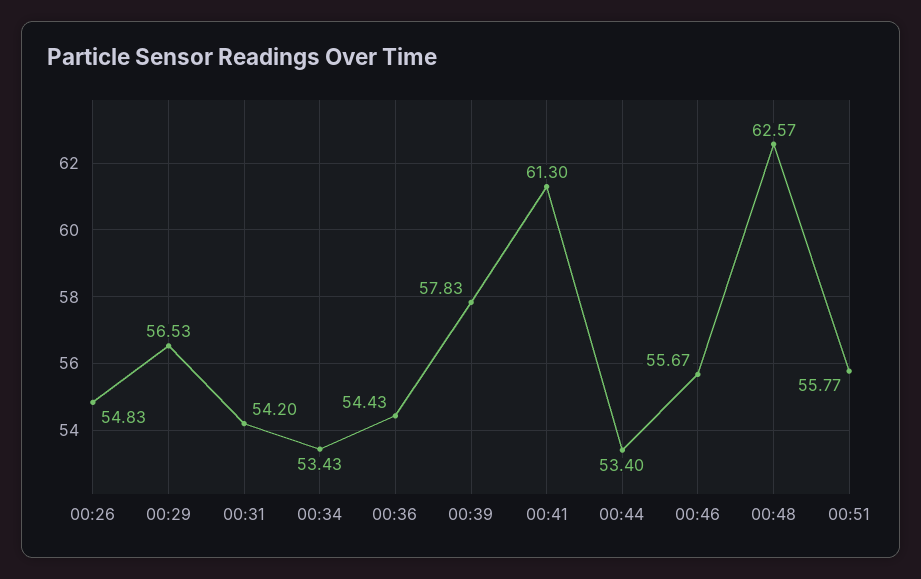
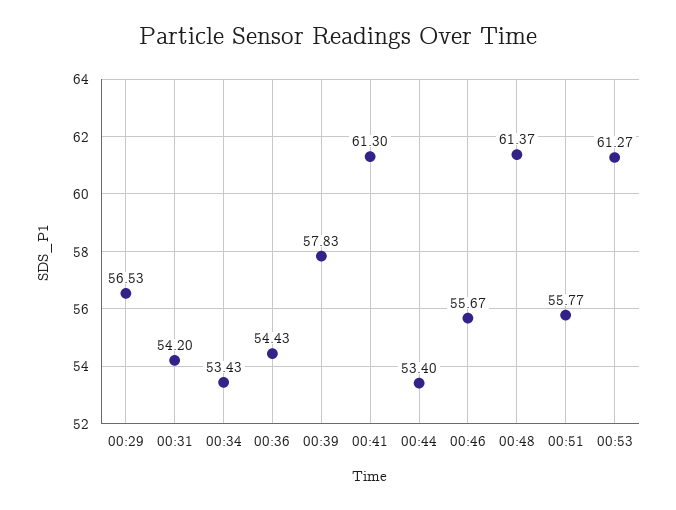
00:26: 54.83 -> none
00:48: 62.57 -> 61.37
00:53: none -> 61.27

